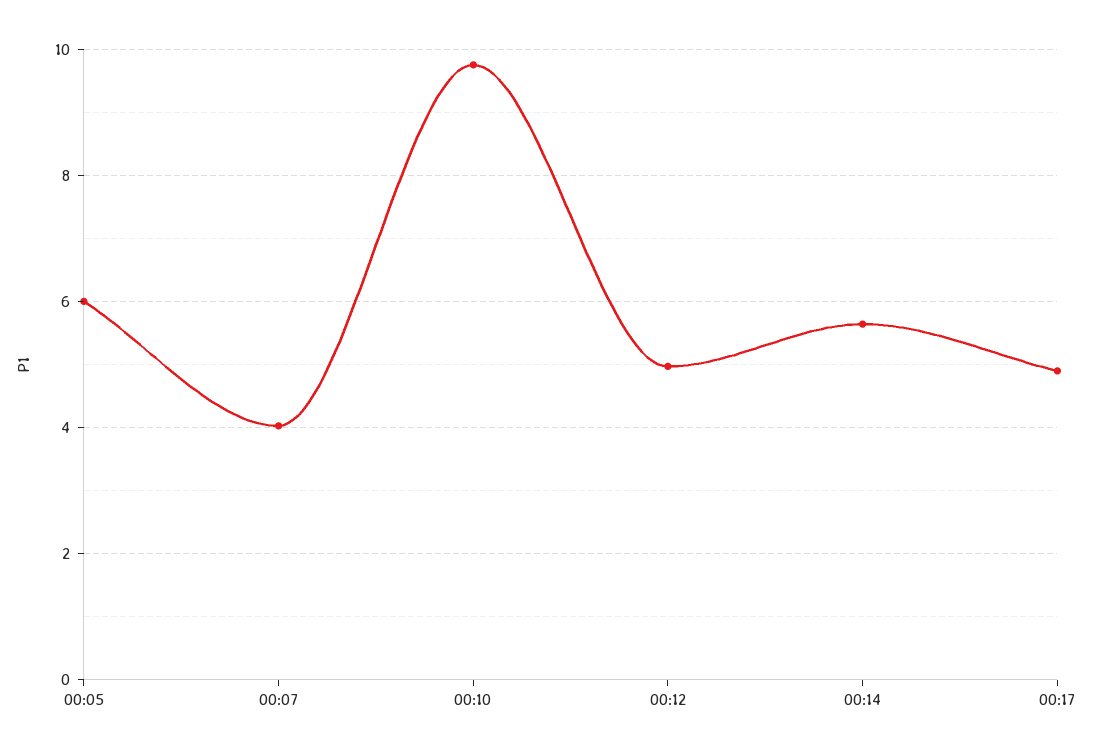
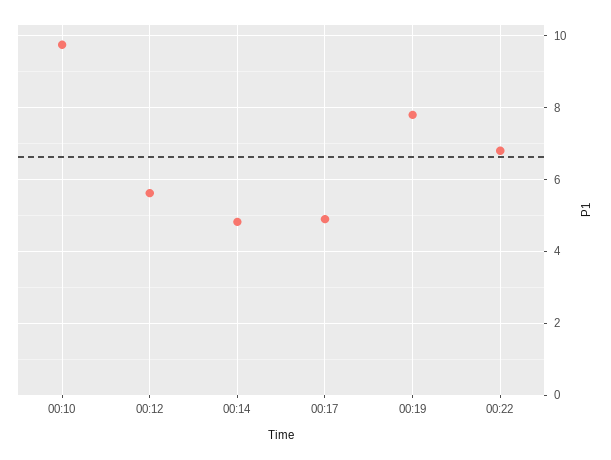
00:05: 6 -> none
00:07: 4 -> none
00:12: 5 -> 5.6
00:14: 5.6 -> 4.8
00:19: none -> 7.8
00:22: none -> 6.8

